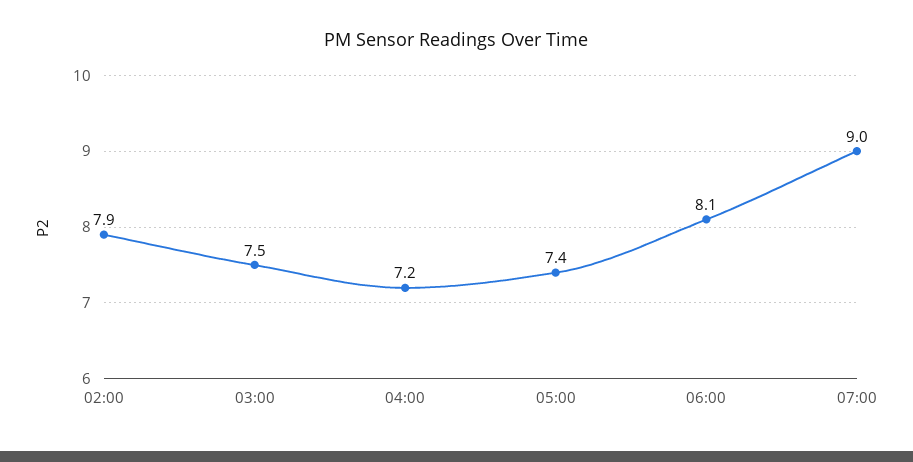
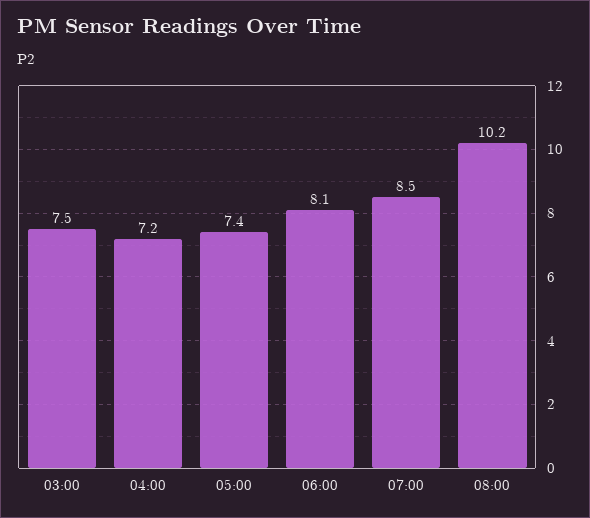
02:00: 7.9 -> none
07:00: 9 -> 8.5
08:00: none -> 10.2

